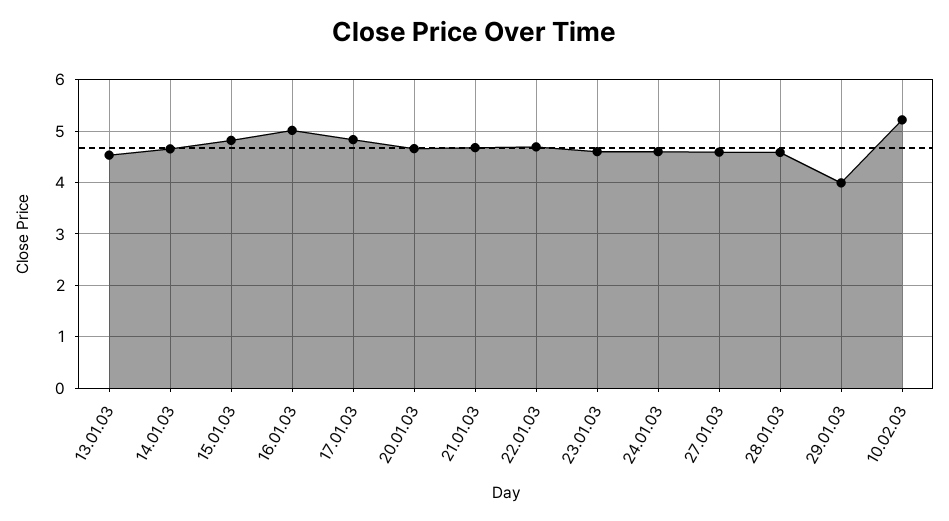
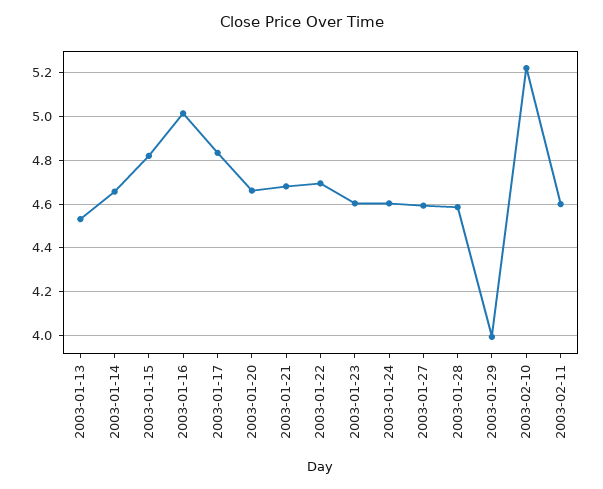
2003-02-11: none -> 4.6

